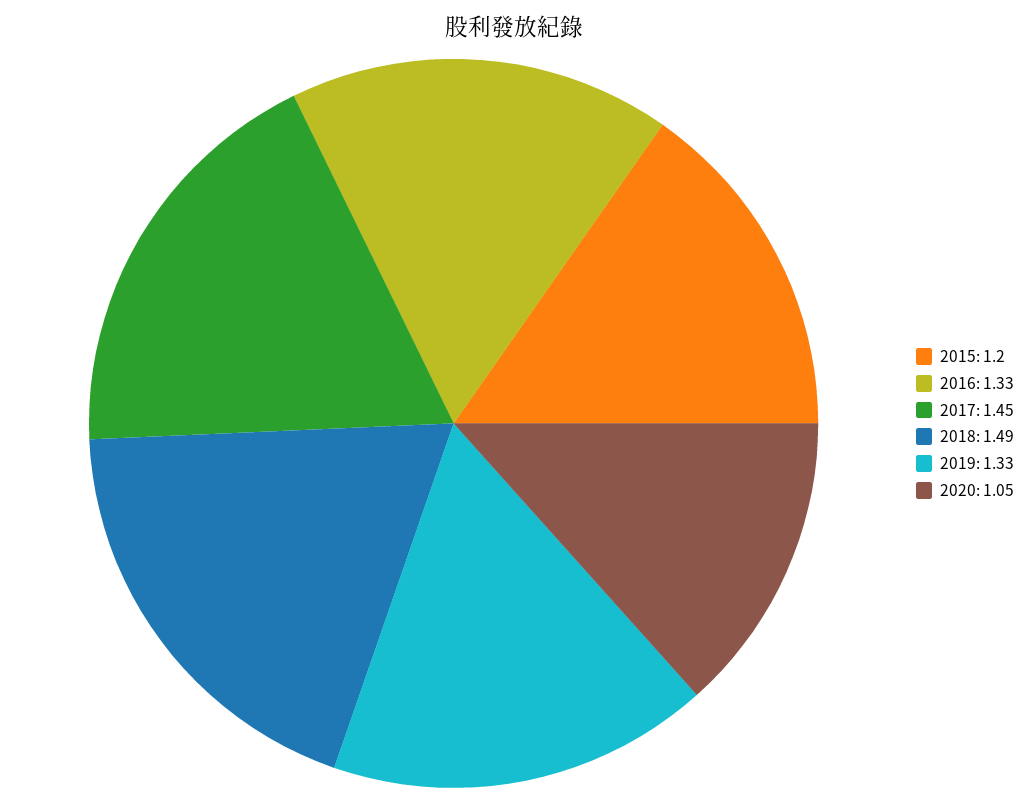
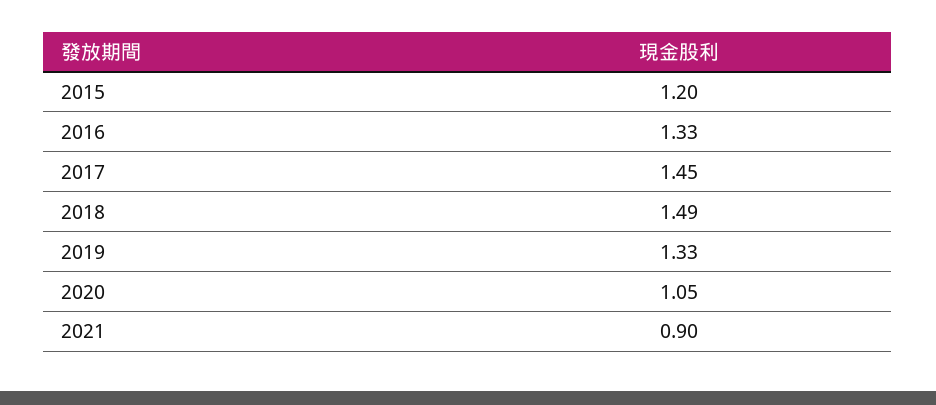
2021: none -> 0.9

